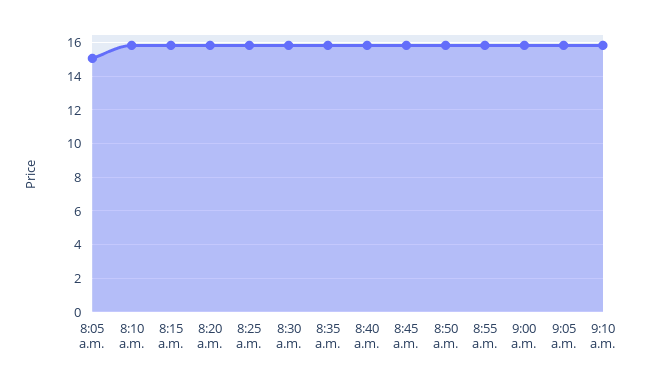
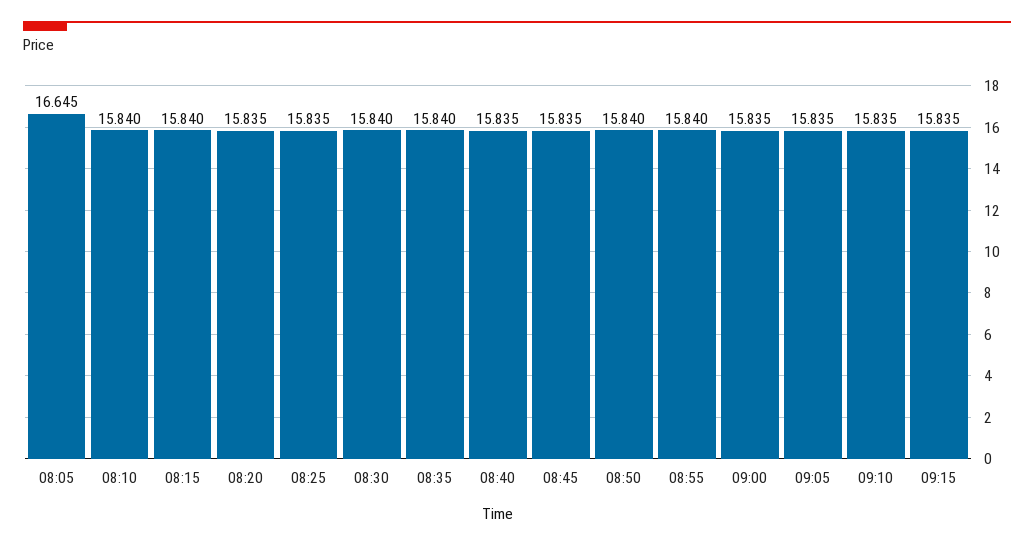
8:05 a.m.: 15 -> 16.645
09:15: none -> 15.835

